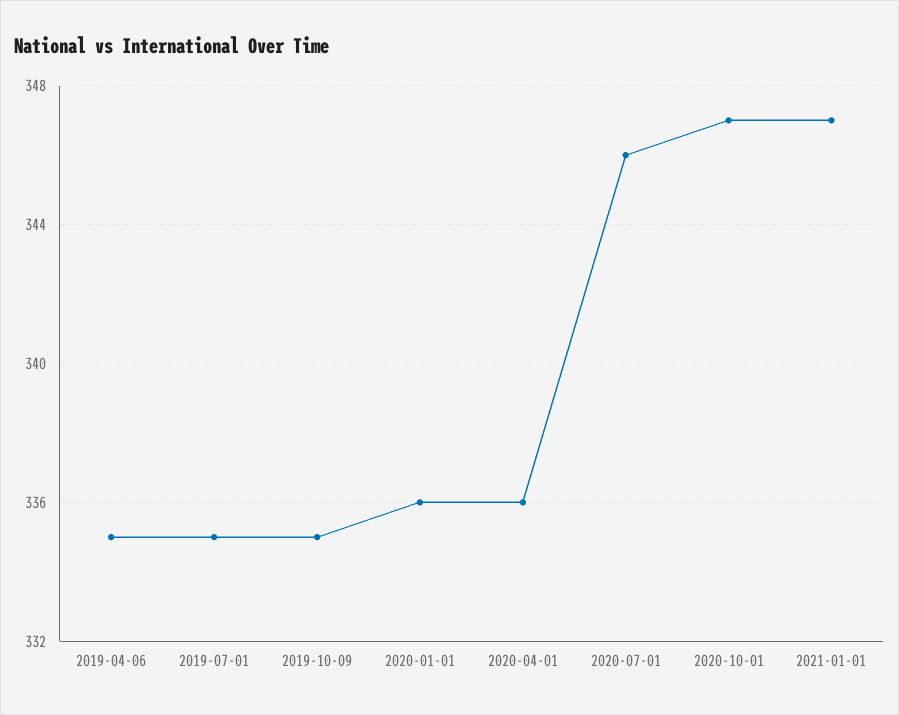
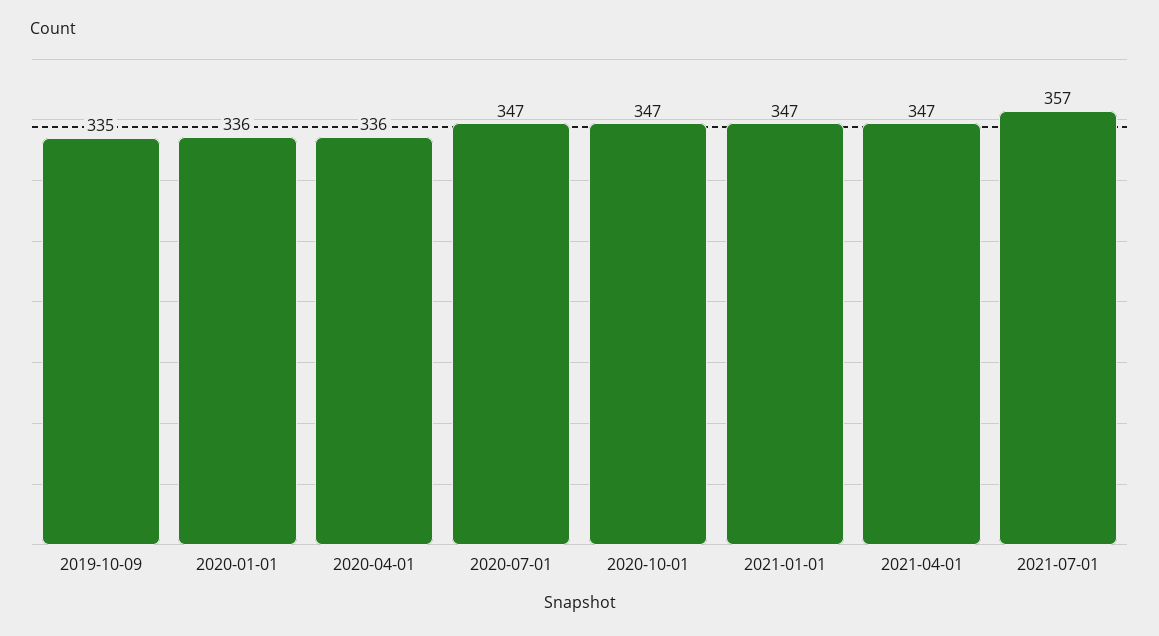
2019-04-06: 335 -> none
2019-07-01: 335 -> none
2020-07-01: 346 -> 347
2021-04-01: none -> 347
2021-07-01: none -> 357

